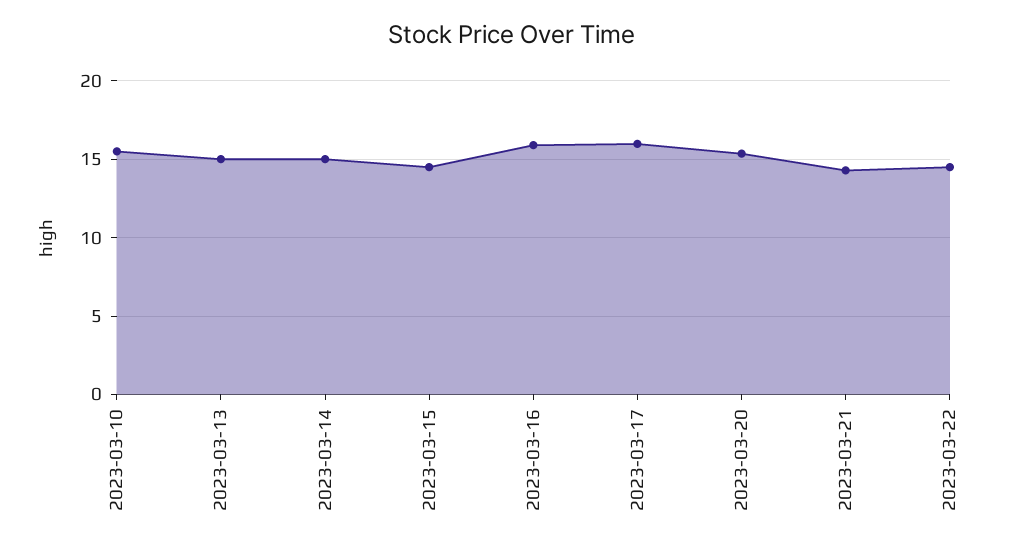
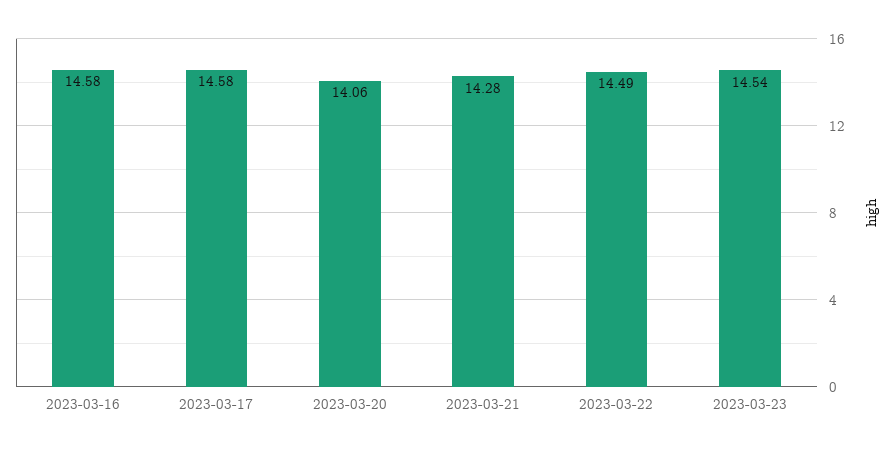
2023-03-10: 15.5 -> none
2023-03-13: 15 -> none
2023-03-14: 15 -> none
2023-03-15: 14.5 -> none
2023-03-16: 16 -> 14.58
2023-03-17: 16 -> 14.58
2023-03-20: 15.5 -> 14.06
2023-03-23: none -> 14.54

